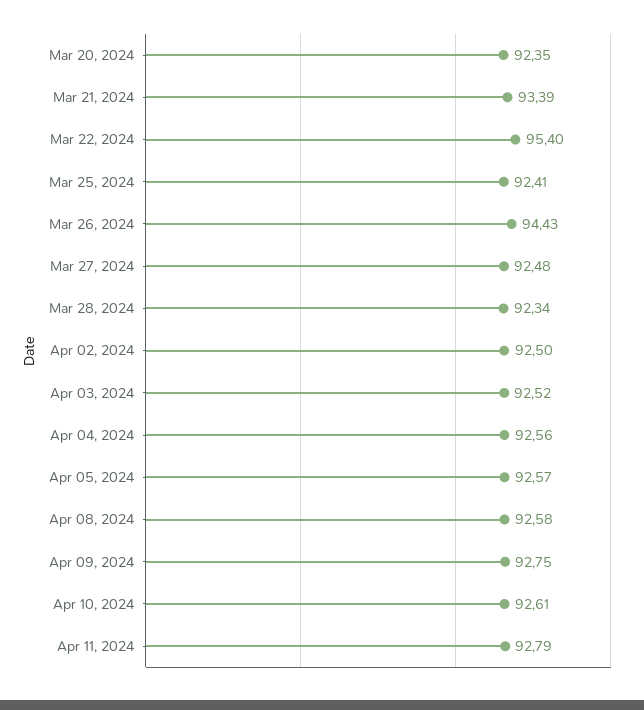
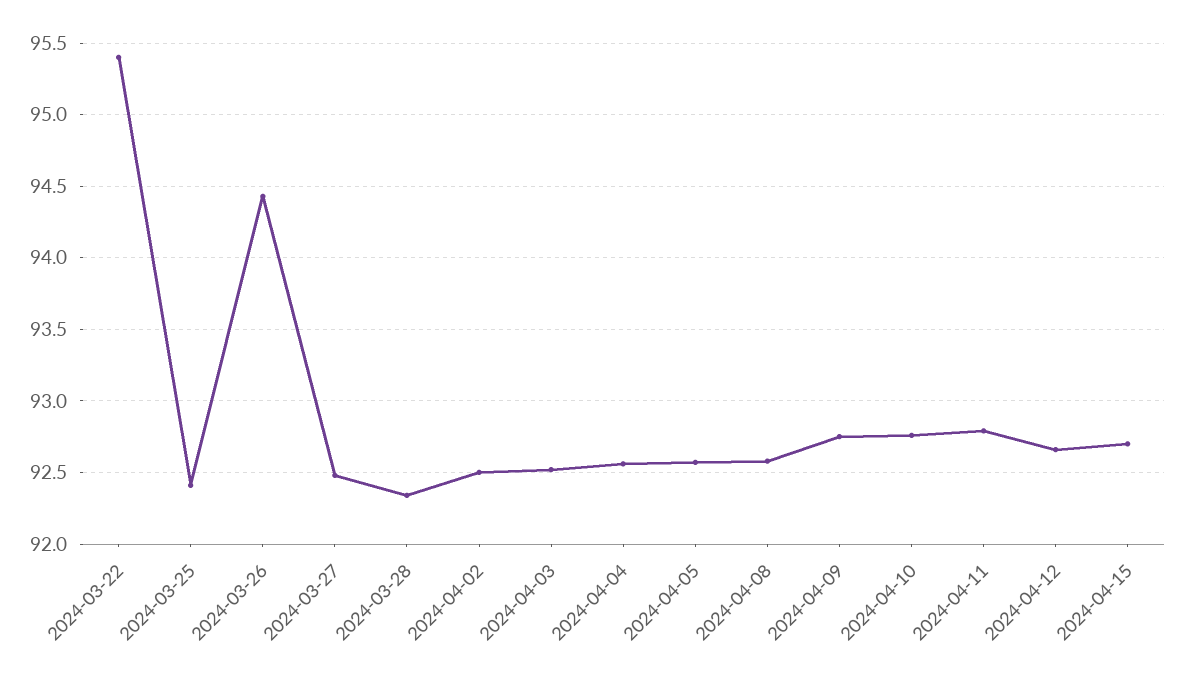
Mar 20, 2024: 92.35 -> none
Mar 21, 2024: 93.39 -> none
Apr 10, 2024: 92.61 -> 92.75
2024-04-12: none -> 92.65
2024-04-15: none -> 92.7

